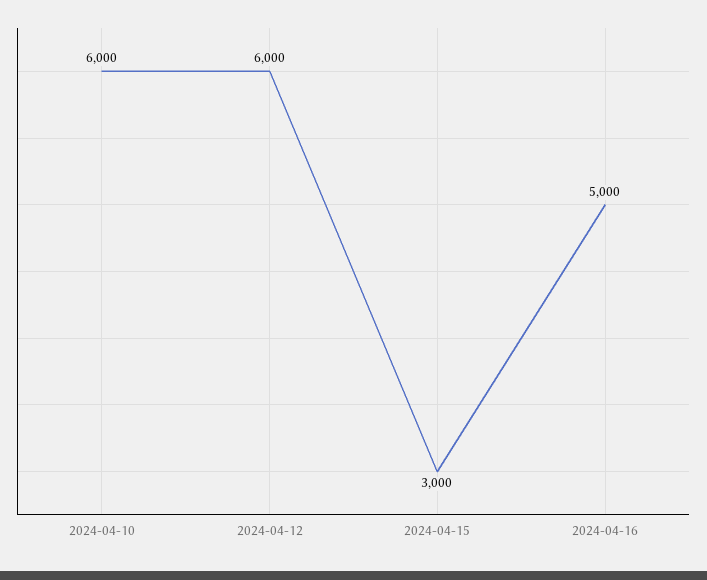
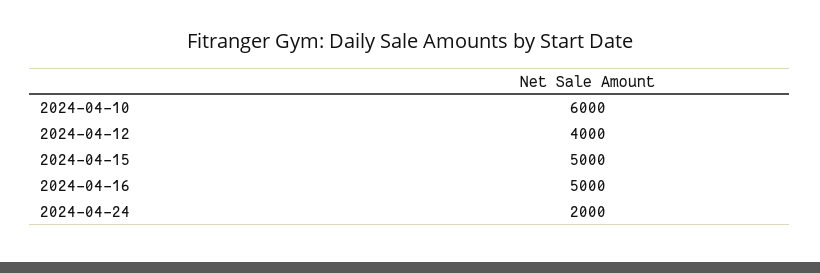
2024-04-12: 6000 -> 4000
2024-04-15: 3000 -> 5000
2024-04-24: none -> 2000

